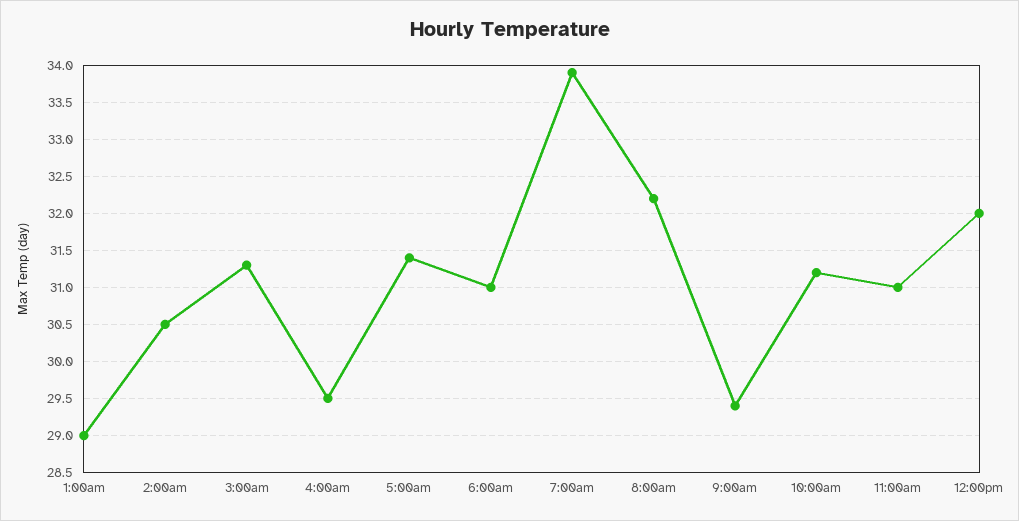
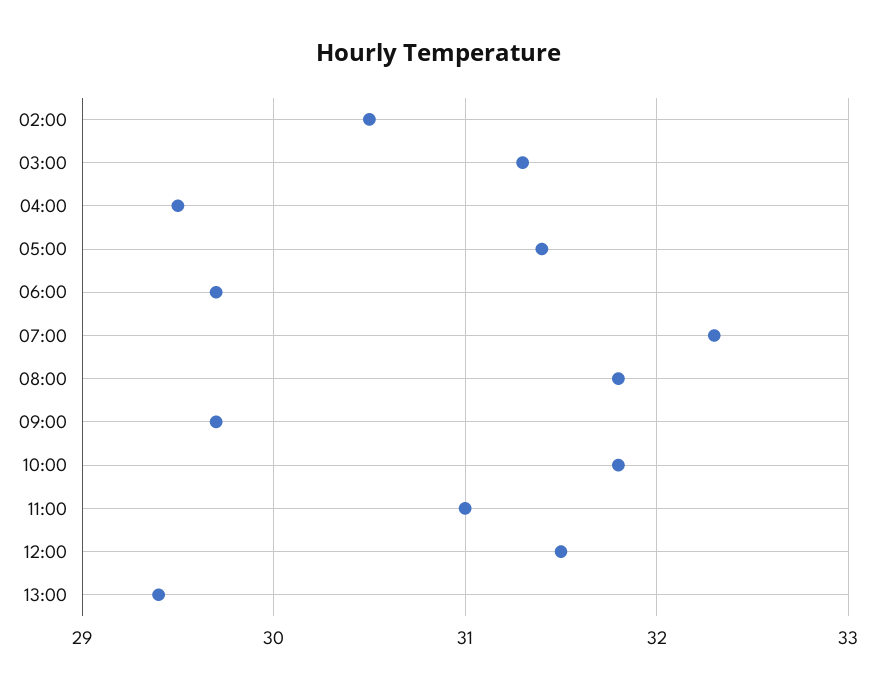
1:00am: 29 -> none
6:00am: 31 -> 29.7
7:00am: 33.9 -> 32.3
8:00am: 32.2 -> 31.8
9:00am: 29.4 -> 29.7
10:00am: 31.2 -> 31.8
12:00pm: 32 -> 31.5
13:00: none -> 29.4

